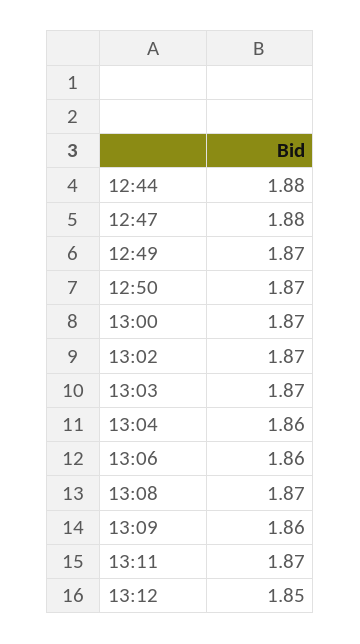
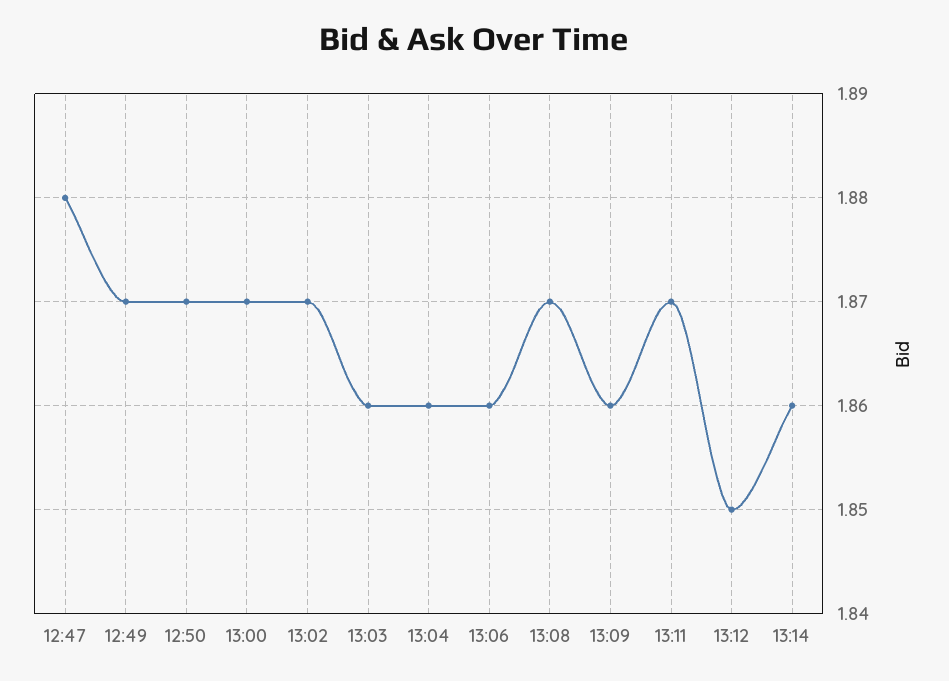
12:44: 1.88 -> none
13:03: 1.87 -> 1.86
13:14: none -> 1.86

